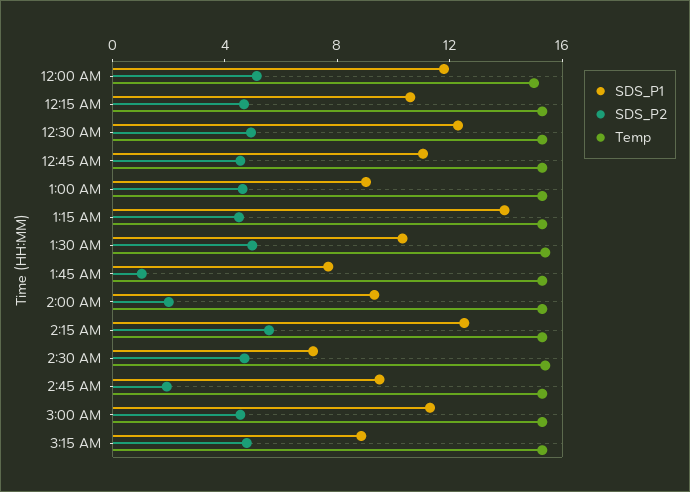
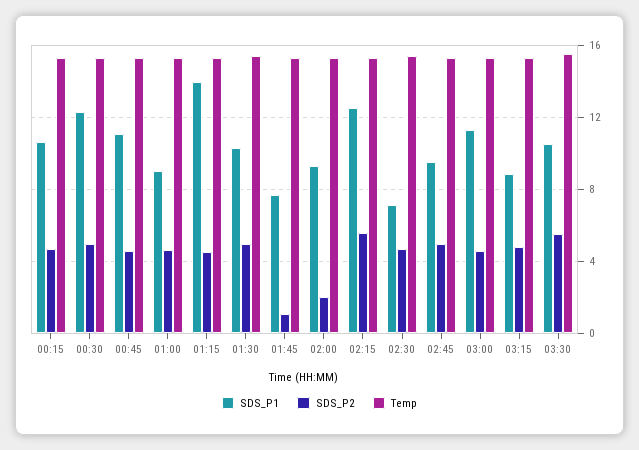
SDS_P1, 12:00 AM: 12 -> none
SDS_P2, 12:00 AM: 5 -> none
Temp, 12:00 AM: 15 -> none
SDS_P2, 2:45 AM: 2 -> 5
SDS_P1, 03:30: none -> 10.5
SDS_P2, 03:30: none -> 5.5
Temp, 03:30: none -> 15.5

